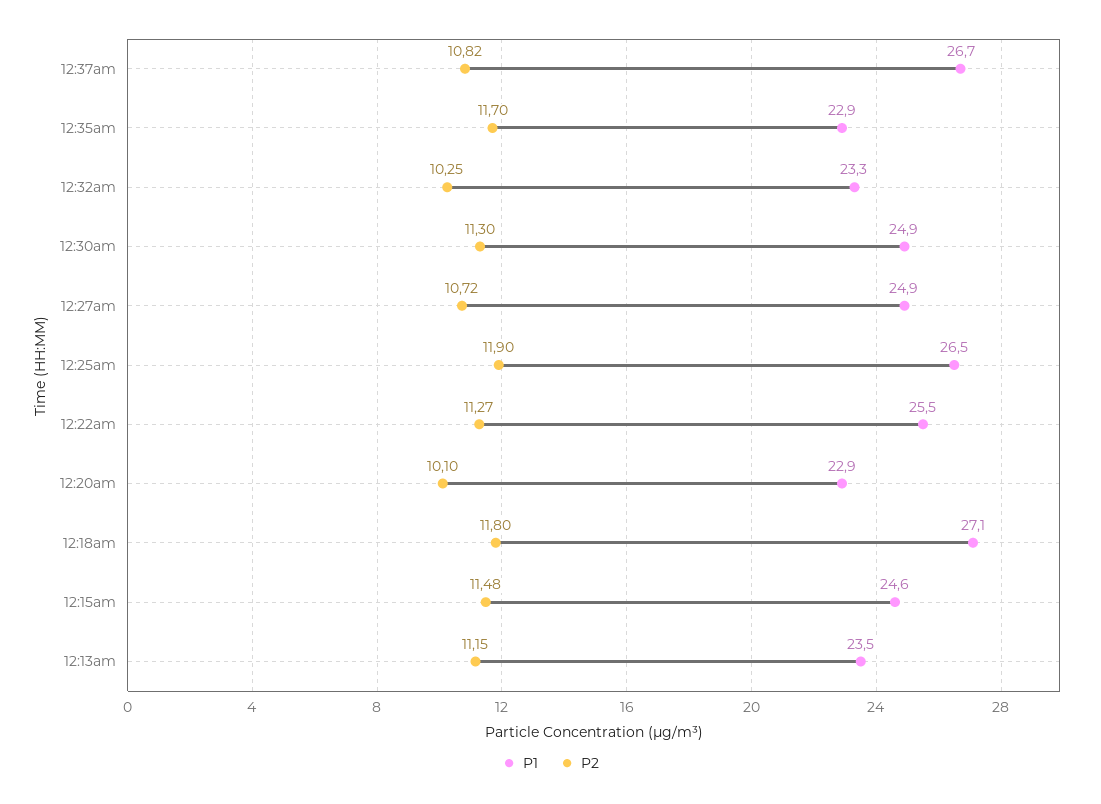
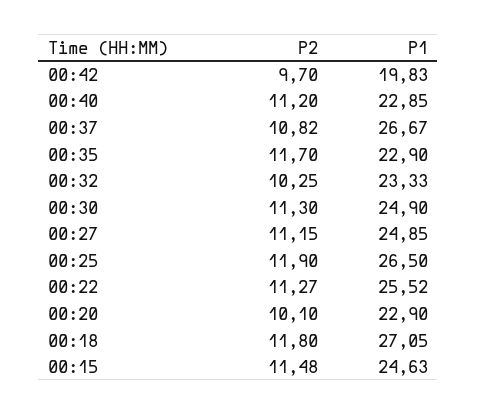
P2, 12:27am: 10.72 -> 11.15
P1, 12:13am: 23.5 -> none
P2, 12:13am: 11.15 -> none
P2, 00:42: none -> 9.7
P1, 00:42: none -> 19.83
P2, 00:40: none -> 11.2
P1, 00:40: none -> 22.85

